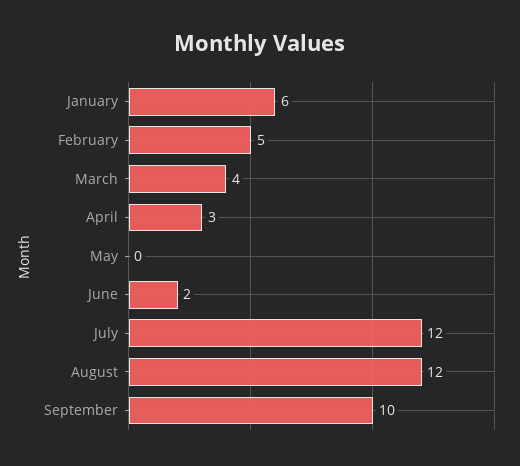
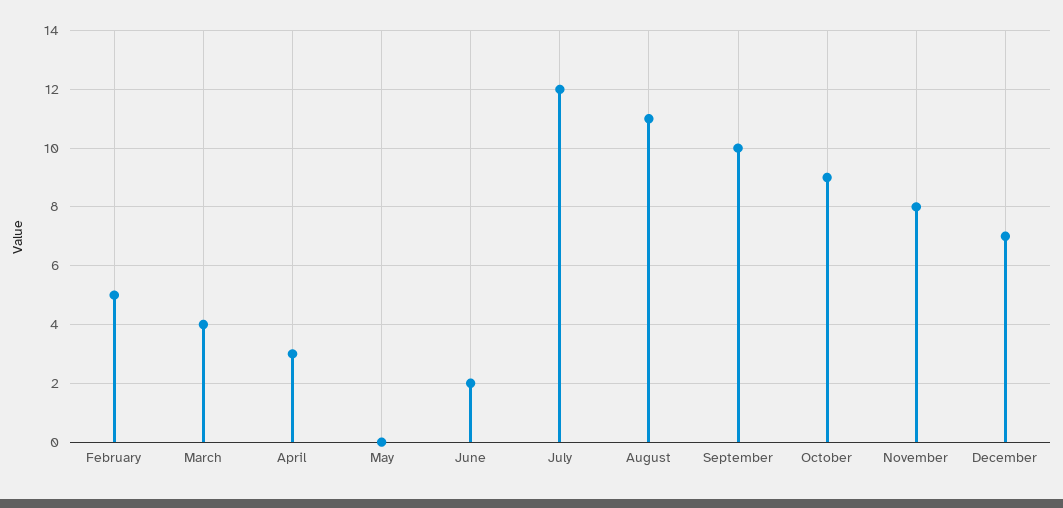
January: 6 -> none
August: 12 -> 11
October: none -> 9
November: none -> 8
December: none -> 7

